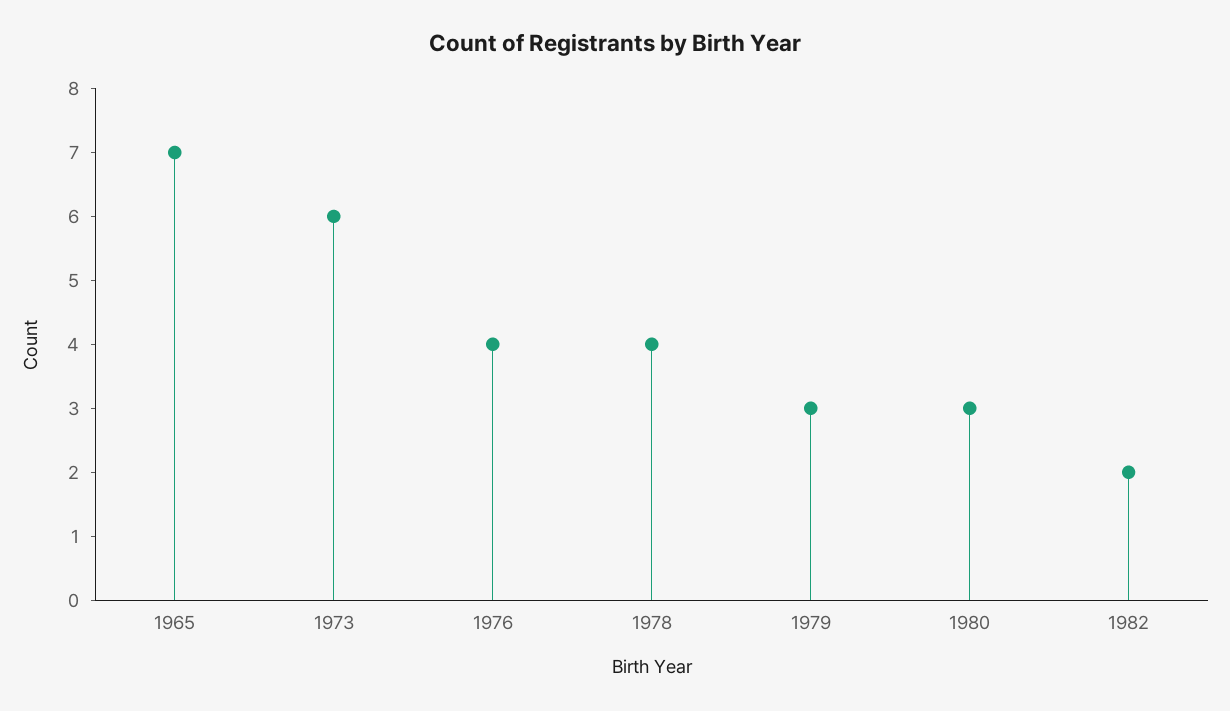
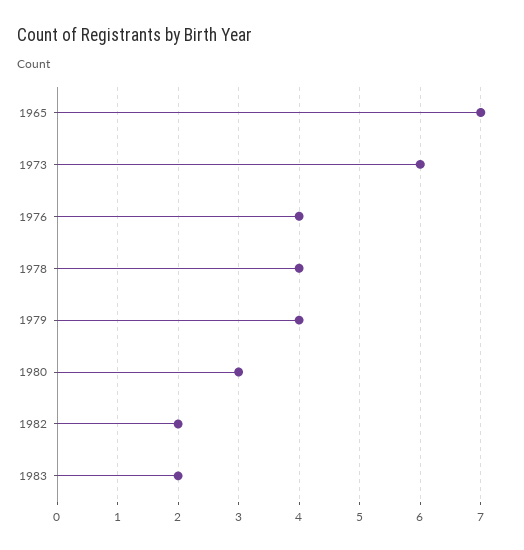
1979: 3 -> 4
1983: none -> 2

